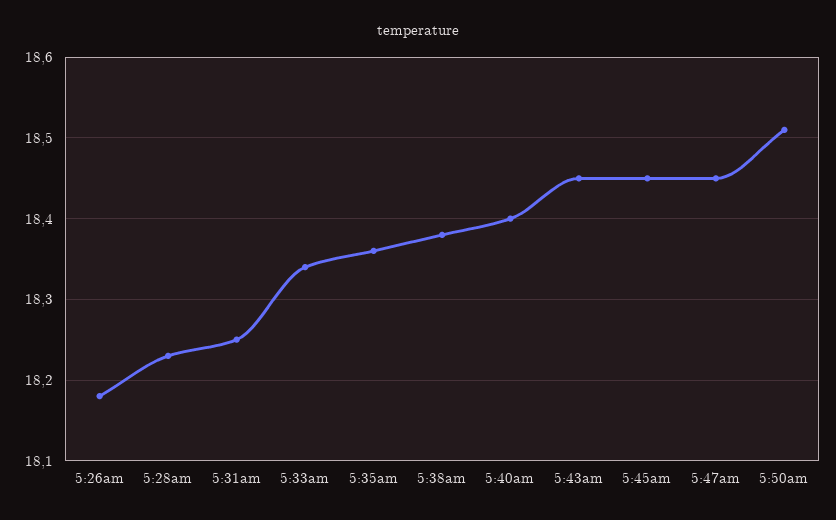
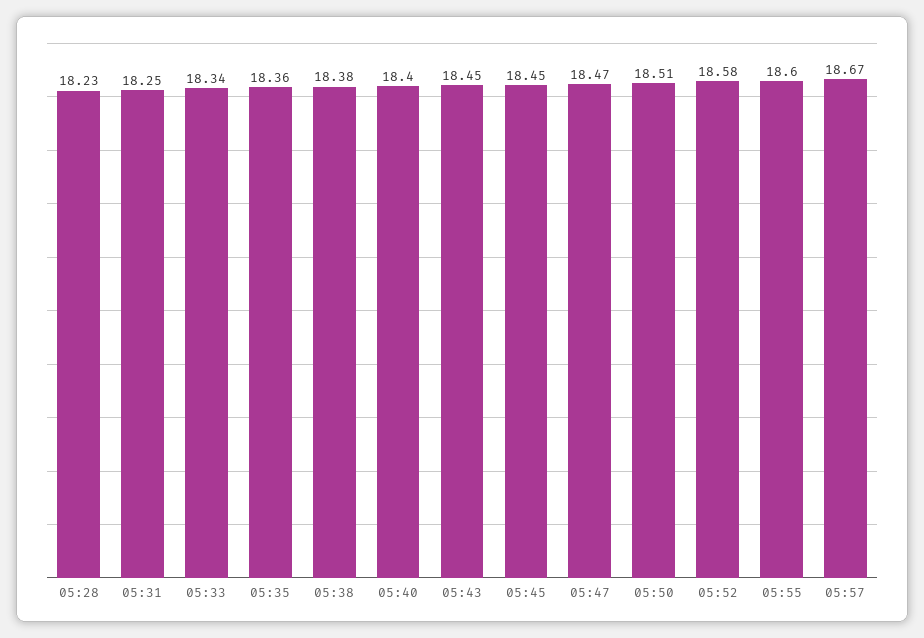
5:26am: 18.18 -> none
5:47am: 18.45 -> 18.47
05:52: none -> 18.58
05:55: none -> 18.6
05:57: none -> 18.67

